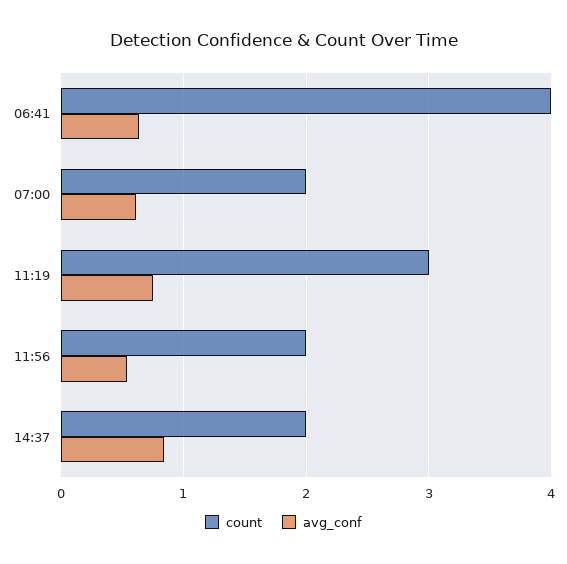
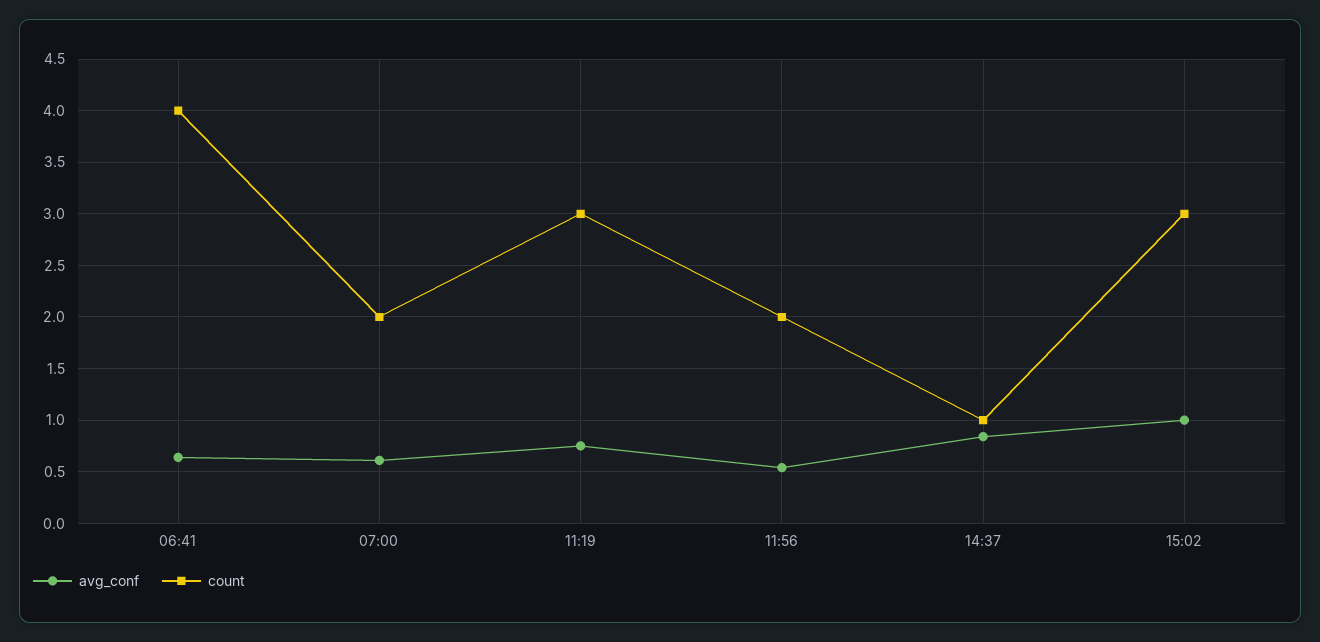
count, 14:37: 2 -> 1
avg_conf, 15:02: none -> 1
count, 15:02: none -> 3

